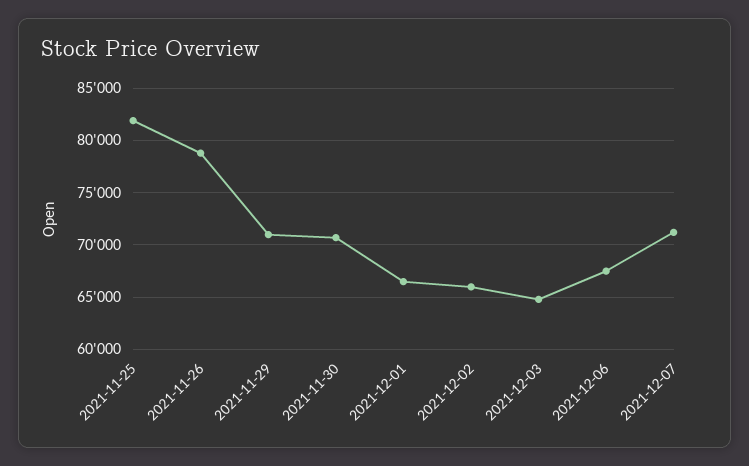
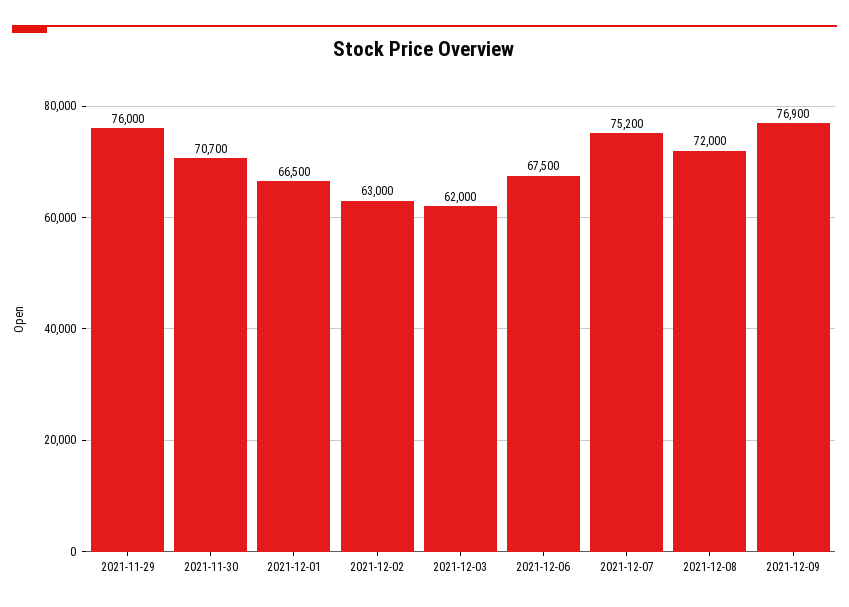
2021-11-25: 82000 -> none
2021-11-26: 79000 -> none
2021-11-29: 71000 -> 76000
2021-12-02: 66000 -> 63000
2021-12-03: 65000 -> 62000
2021-12-07: 71000 -> 75200
2021-12-08: none -> 72000
2021-12-09: none -> 76900

